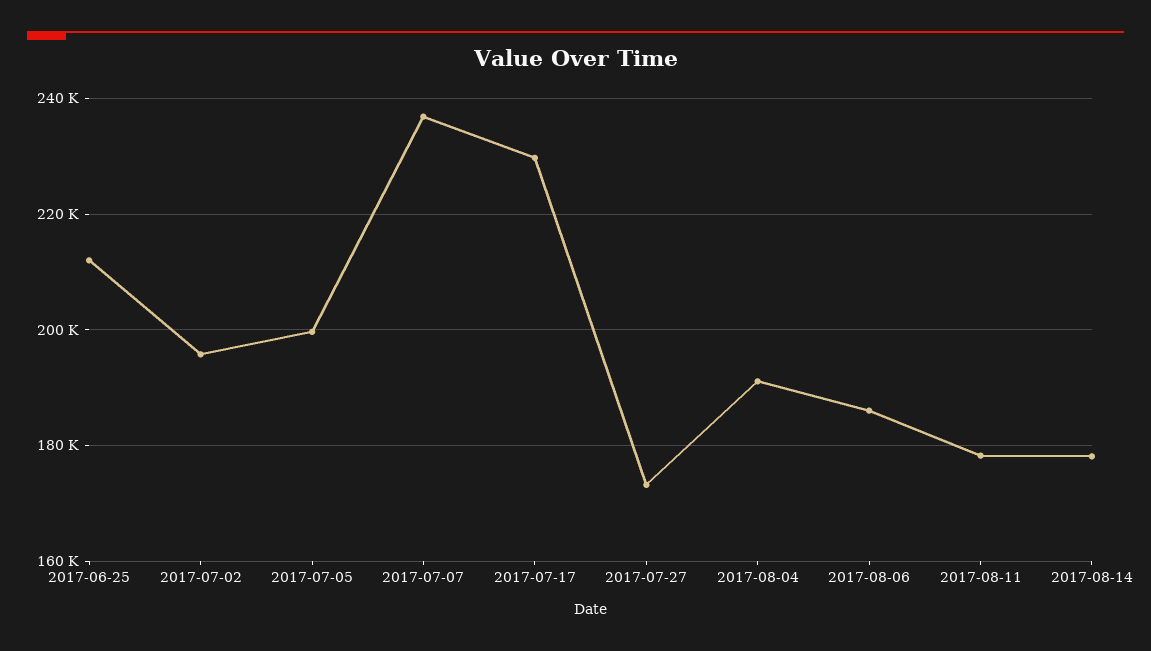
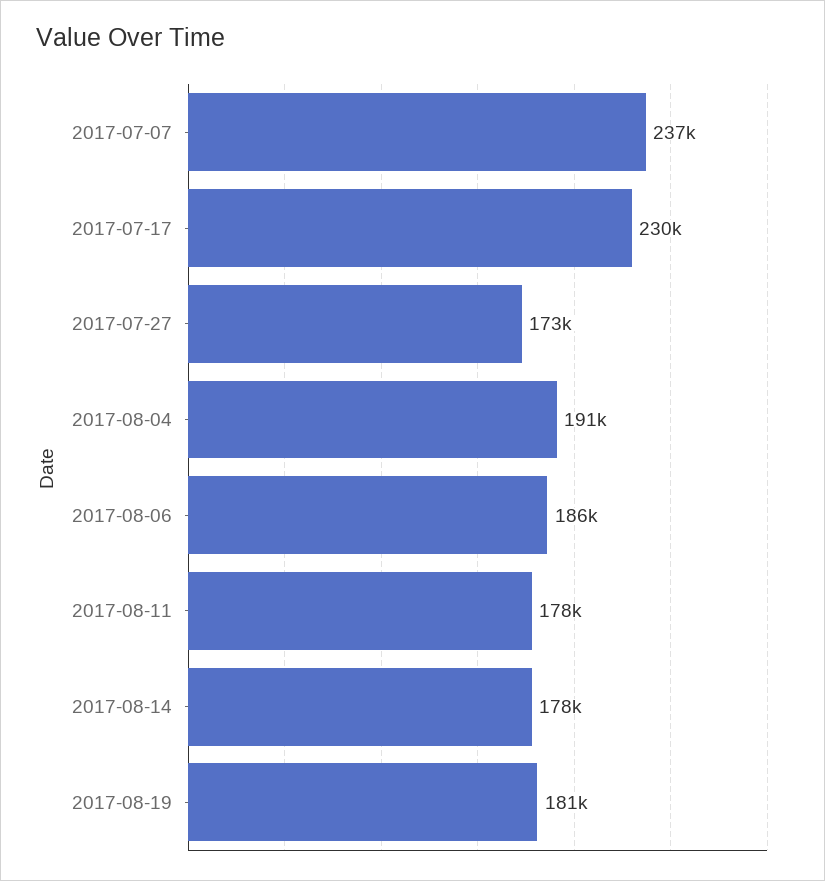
2017-06-25: 212000 -> none
2017-07-02: 196000 -> none
2017-07-05: 200000 -> none
2017-08-19: none -> 181000

